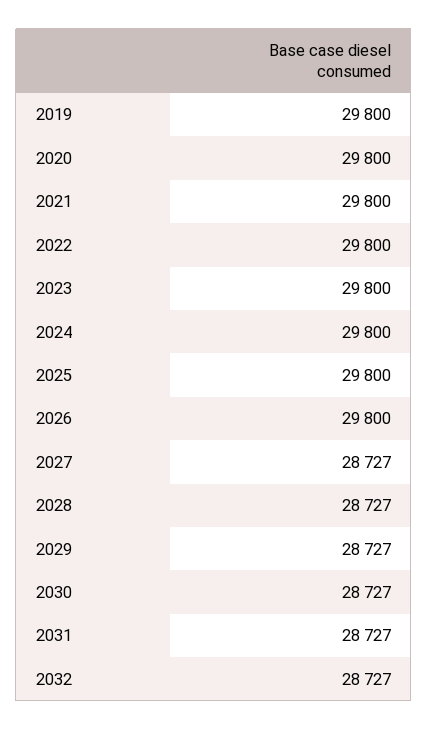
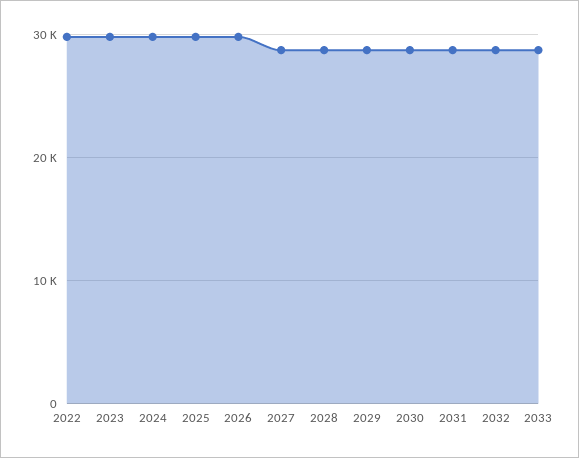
2019: 29800 -> none
2020: 29800 -> none
2021: 29800 -> none
2033: none -> 29000

